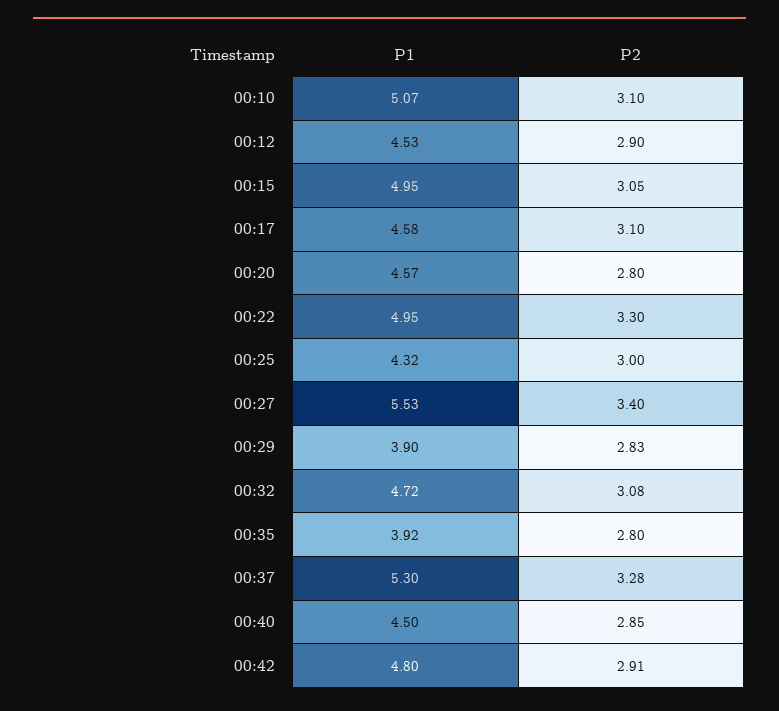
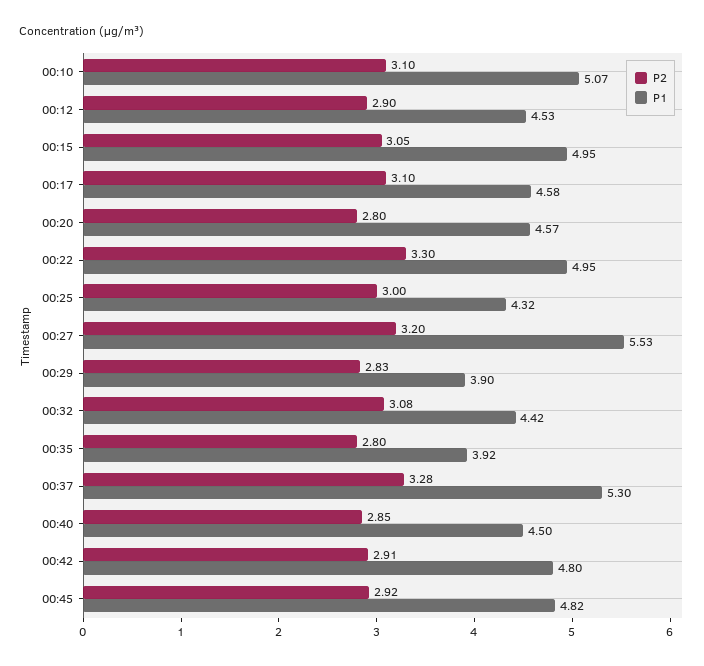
P2, 00:27: 3.4 -> 3.2
P1, 00:32: 4.72 -> 4.42
P2, 00:45: none -> 2.92
P1, 00:45: none -> 4.82

